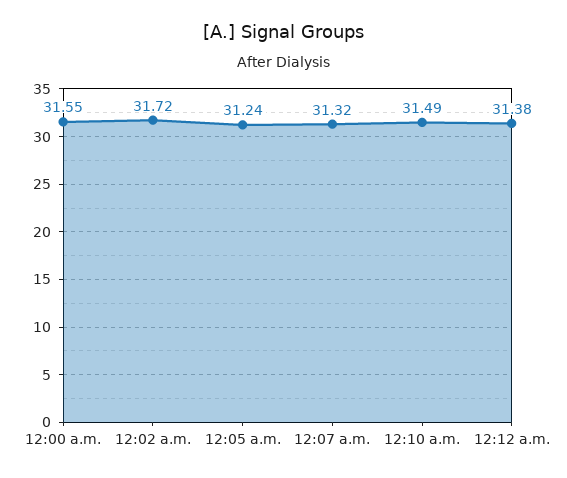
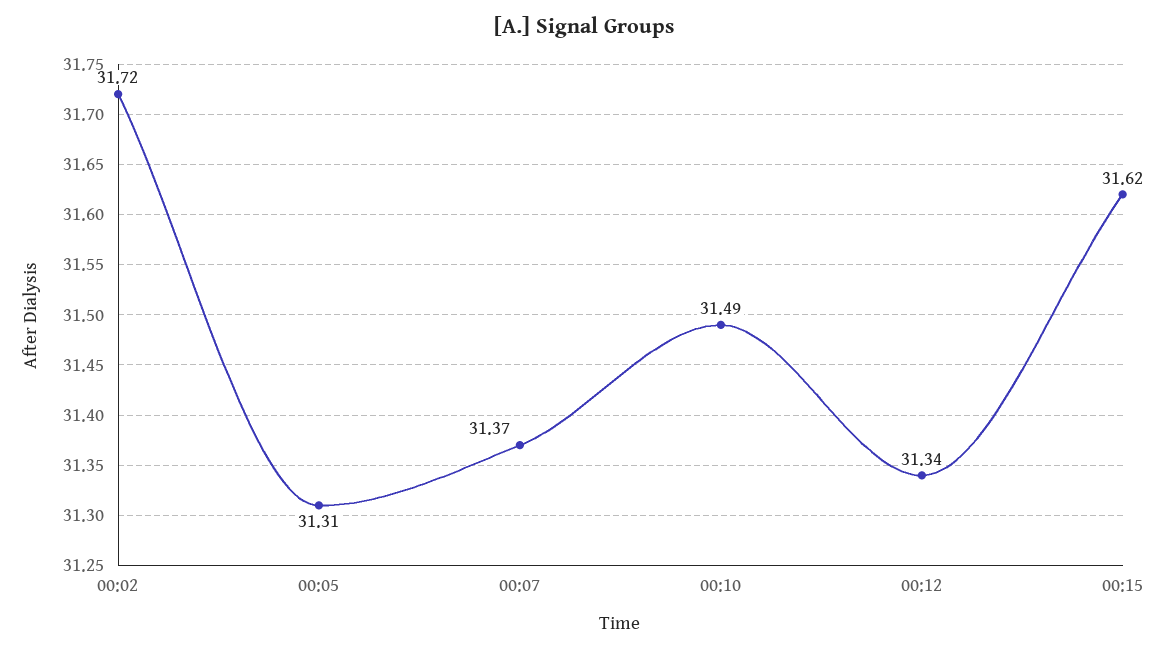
12:00 a.m.: 31.55 -> none
12:05 a.m.: 31.24 -> 31.31
12:07 a.m.: 31.32 -> 31.37
12:12 a.m.: 31.38 -> 31.34
00:15: none -> 31.62

